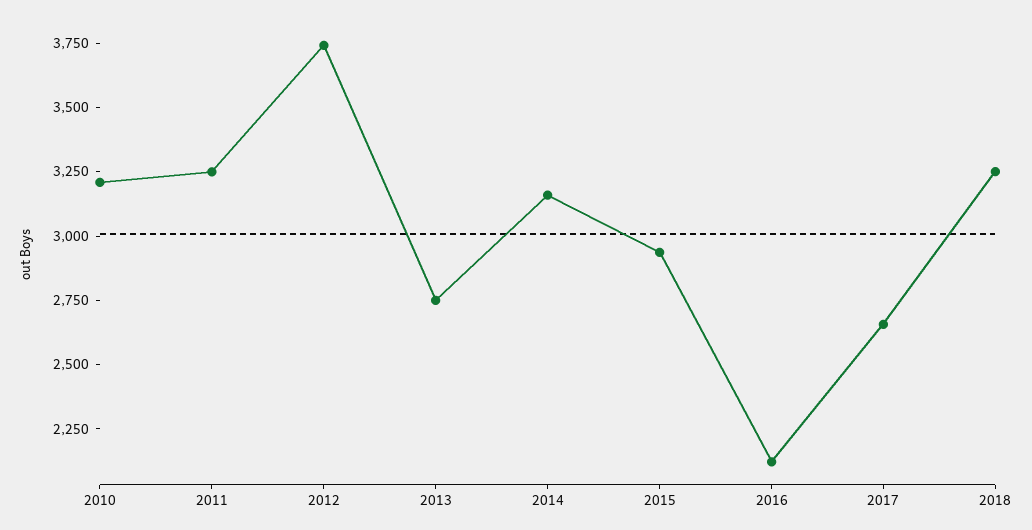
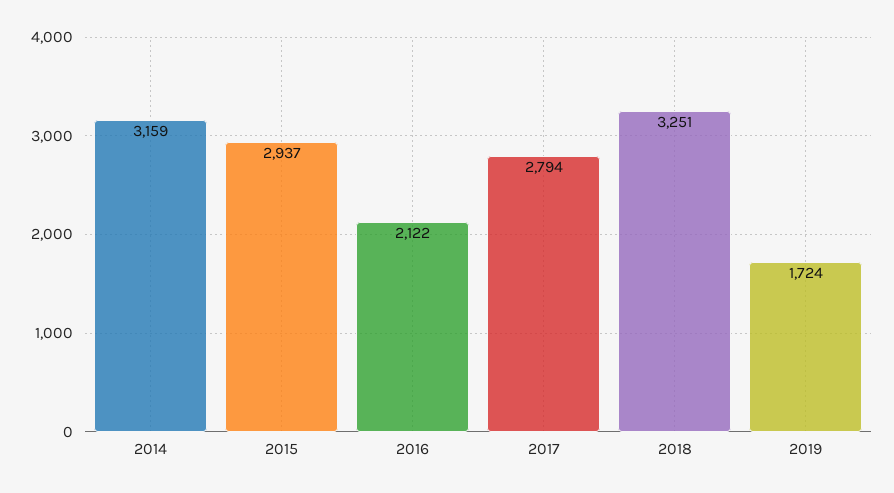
2010: 3200 -> none
2011: 3250 -> none
2012: 3750 -> none
2013: 2750 -> none
2017: 2650 -> 2794
2019: none -> 1724

